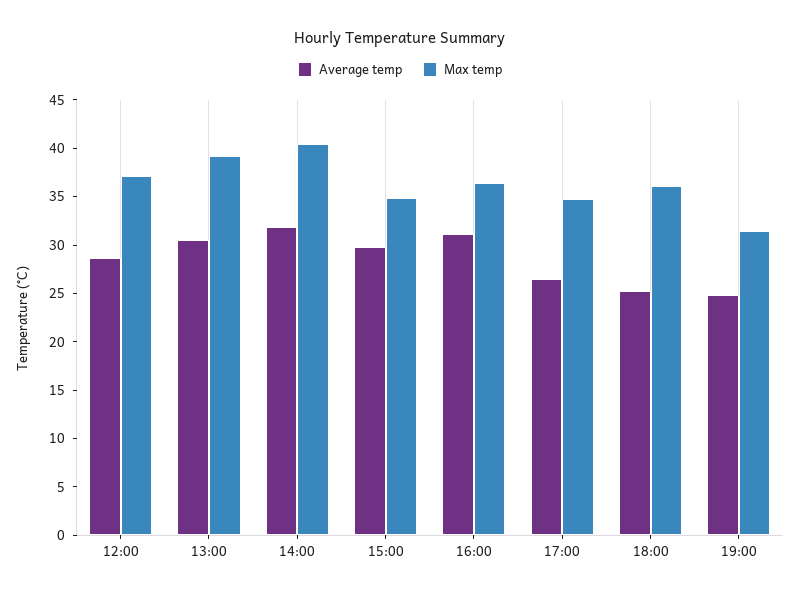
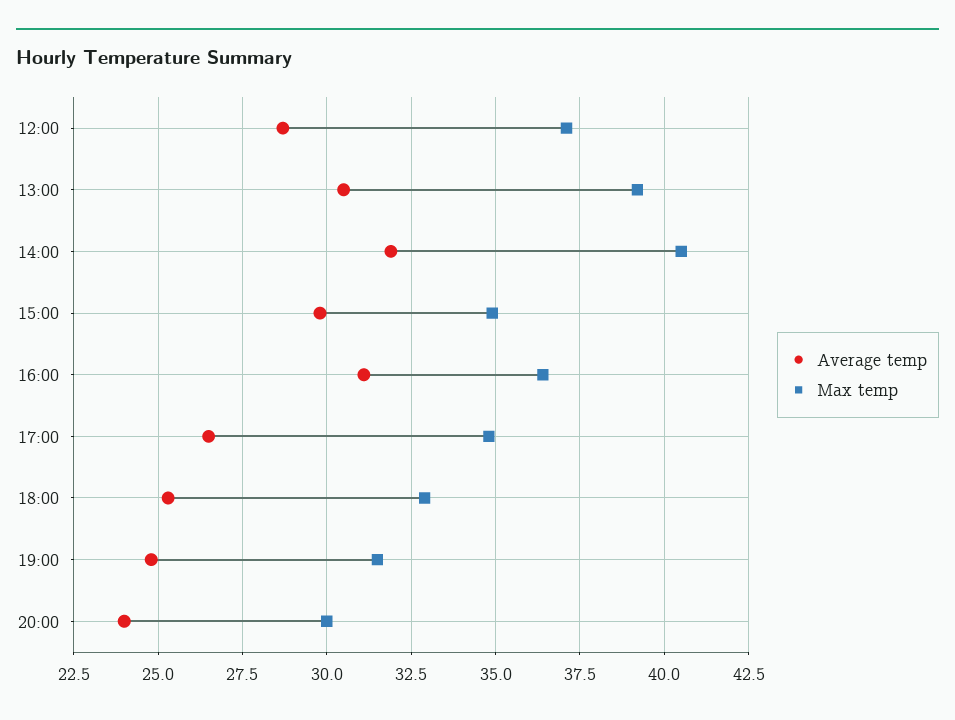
Max temp, 18:00: 36 -> 33
Average temp, 20:00: none -> 24
Max temp, 20:00: none -> 30

